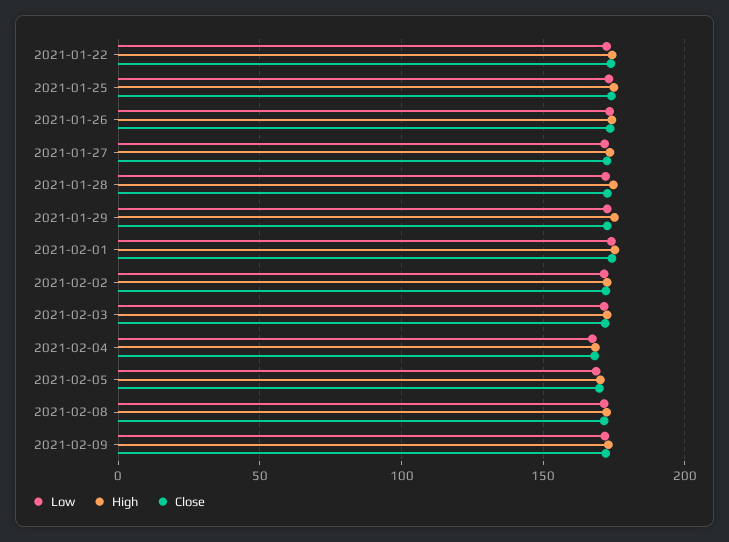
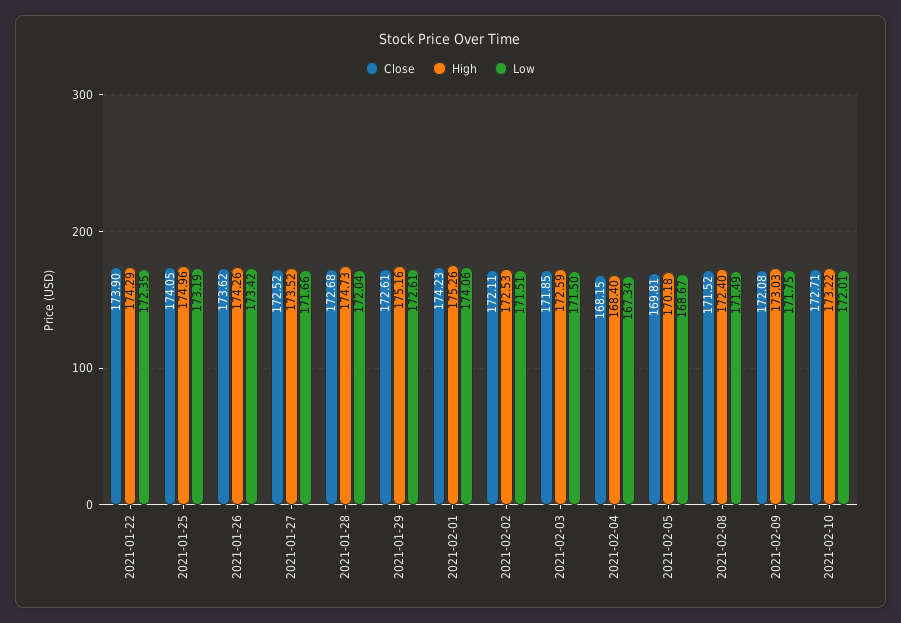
Close, 2021-02-10: none -> 172.71
High, 2021-02-10: none -> 173.22
Low, 2021-02-10: none -> 172.01

